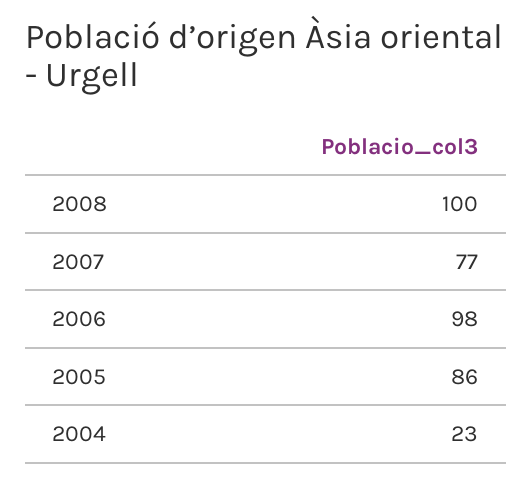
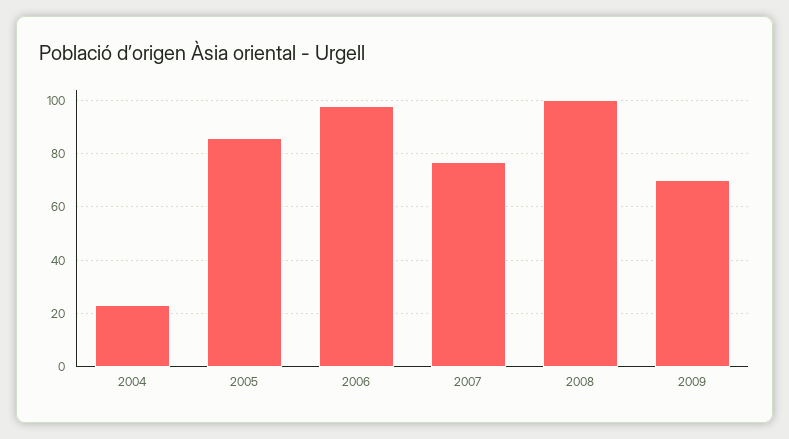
2009: none -> 70

